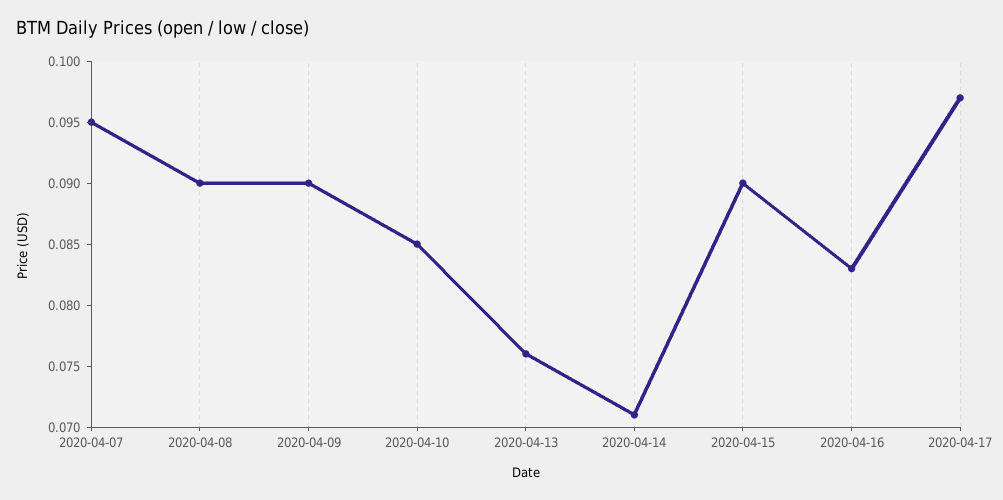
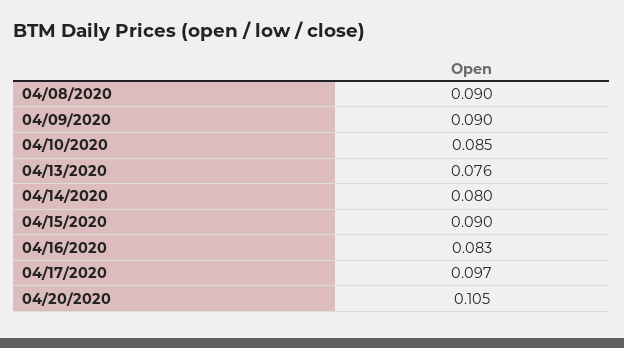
2020-04-07: 0.095 -> none
2020-04-14: 0.071 -> 0.08
04/20/2020: none -> 0.105

